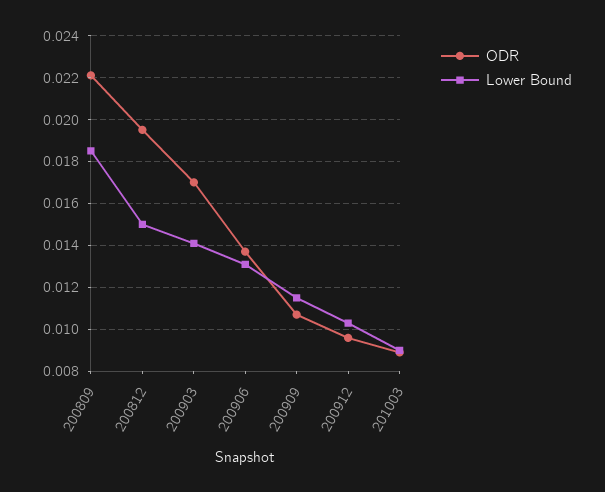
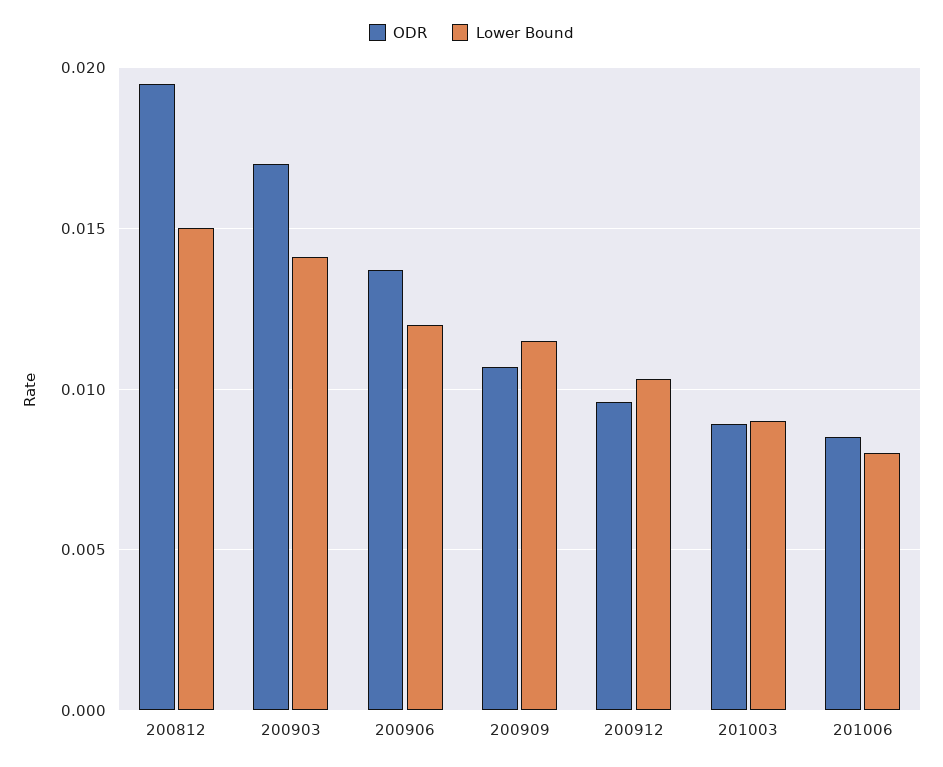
ODR, 200809: 0.022 -> none
Lower Bound, 200809: 0.0185 -> none
Lower Bound, 200906: 0.013 -> 0.012
ODR, 201006: none -> 0.0085
Lower Bound, 201006: none -> 0.008

